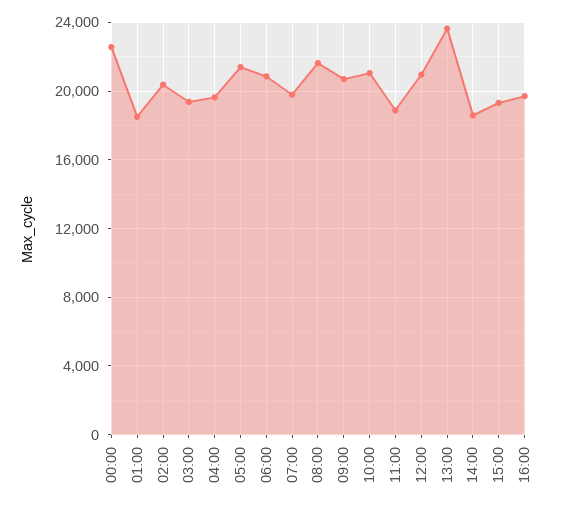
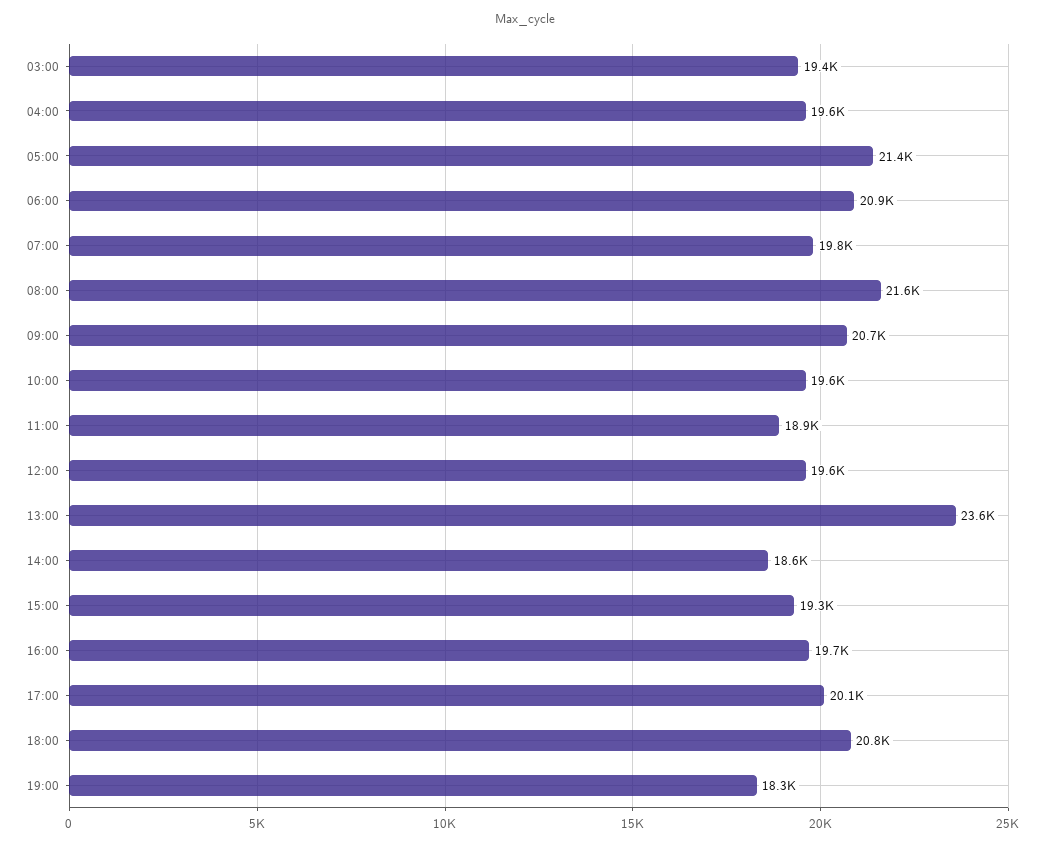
00:00: 22500 -> none
01:00: 18500 -> none
02:00: 20500 -> none
10:00: 21000 -> 19600
12:00: 21000 -> 19600
17:00: none -> 20100
18:00: none -> 20800
19:00: none -> 18300

